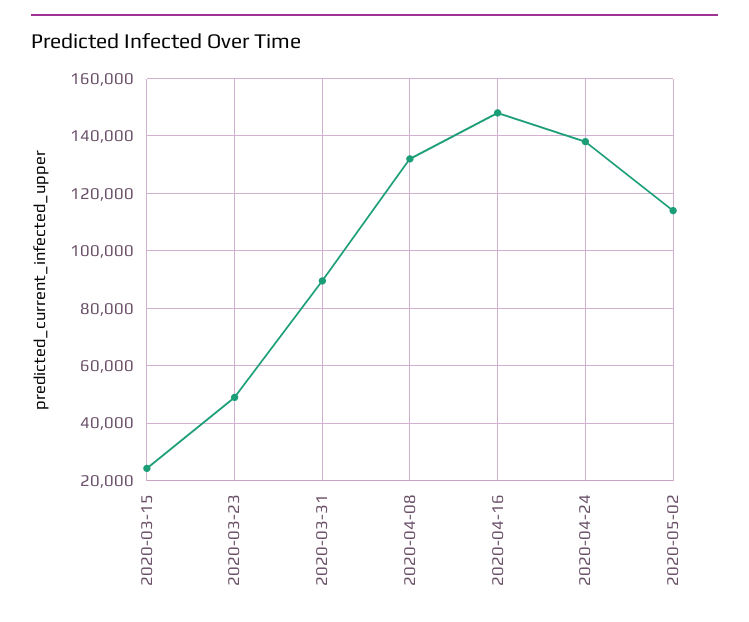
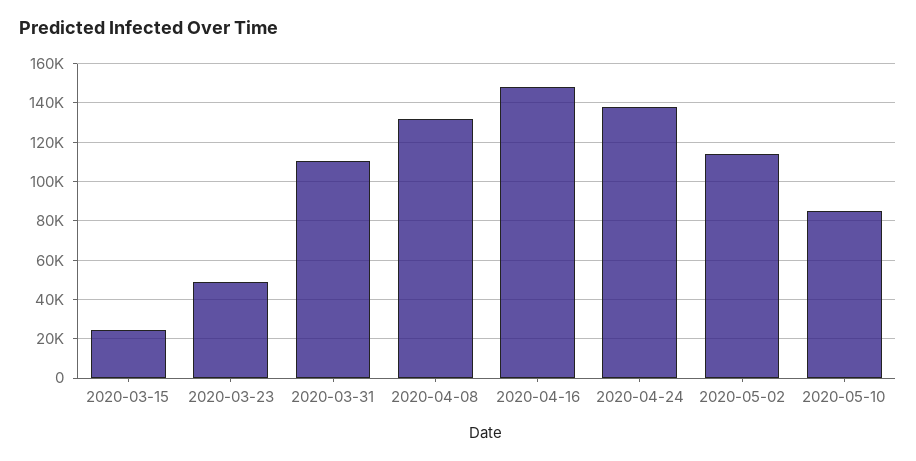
2020-03-31: 90000 -> 110000
2020-05-10: none -> 85000

